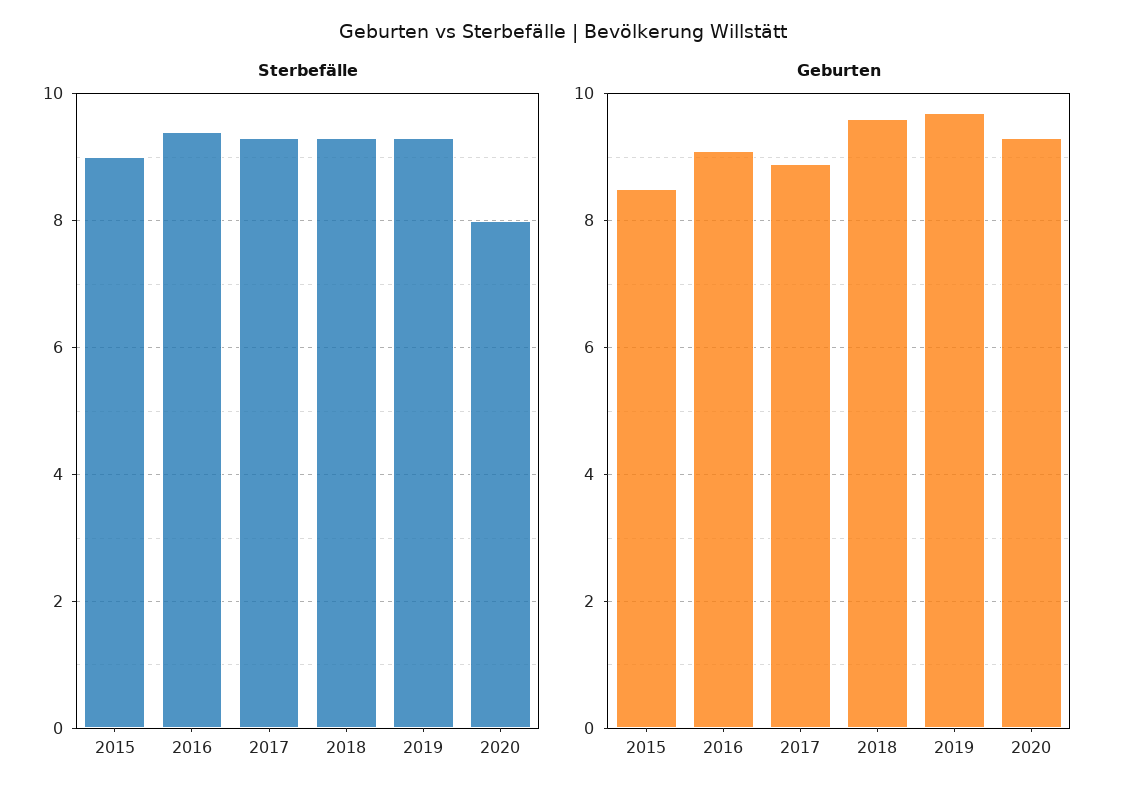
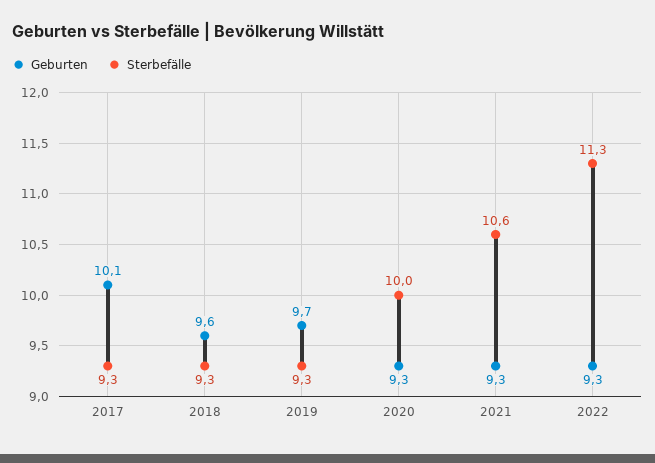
Sterbefälle, 2015: 9 -> none
Sterbefälle, 2016: 9.5 -> none
Sterbefälle, 2020: 8 -> 10
Geburten, 2015: 8.5 -> none
Geburten, 2016: 9 -> none
Geburten, 2017: 9 -> 10.1
Geburten, 2021: none -> 9.3
Sterbefälle, 2021: none -> 10.6
Geburten, 2022: none -> 9.3
Sterbefälle, 2022: none -> 11.3

